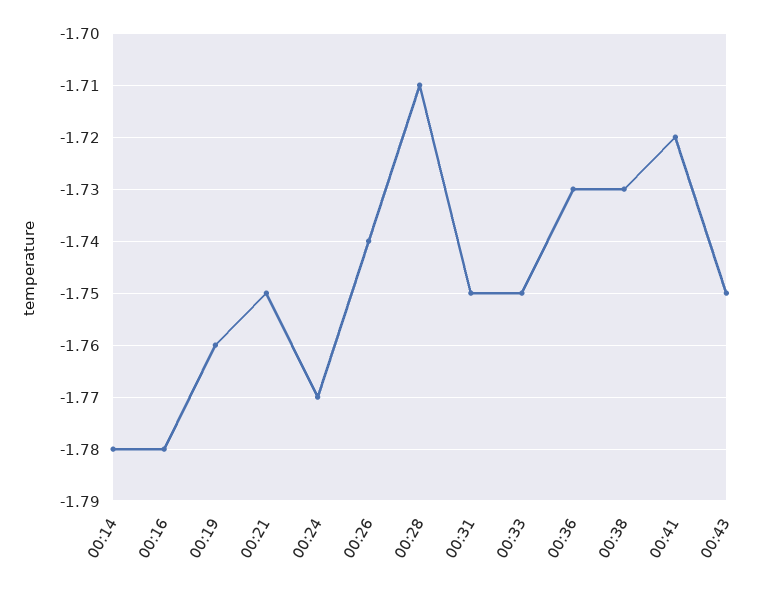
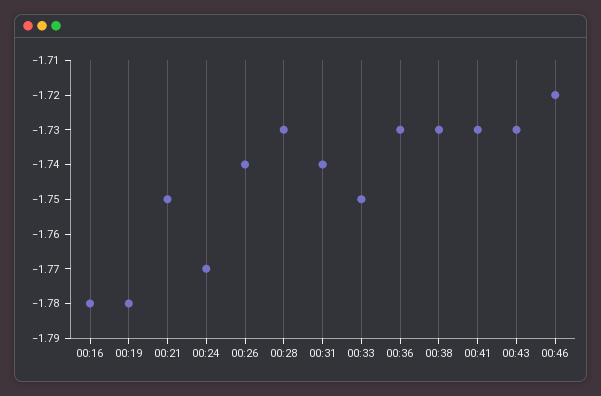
00:14: -1.78 -> none
00:19: -1.76 -> -1.78
00:28: -1.71 -> -1.73
00:31: -1.75 -> -1.74
00:41: -1.72 -> -1.73
00:43: -1.75 -> -1.73
00:46: none -> -1.72

